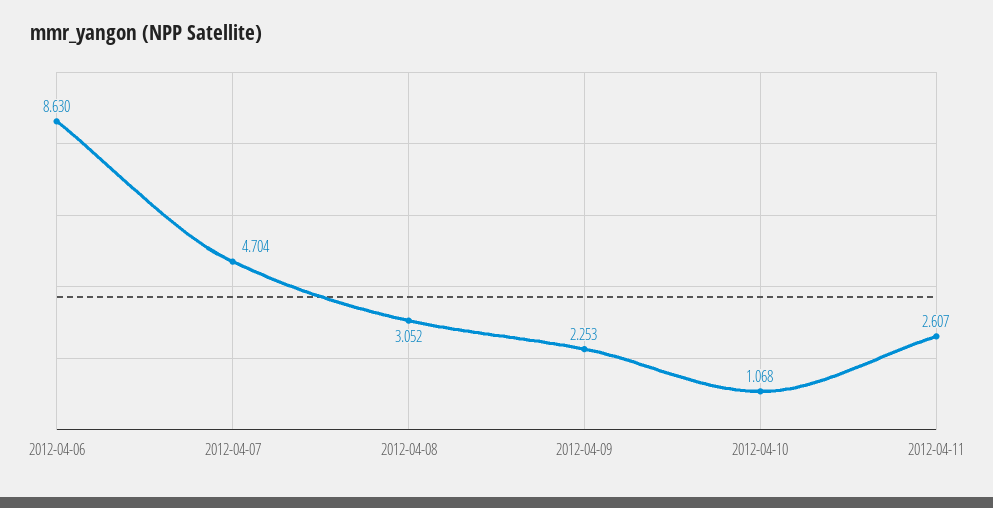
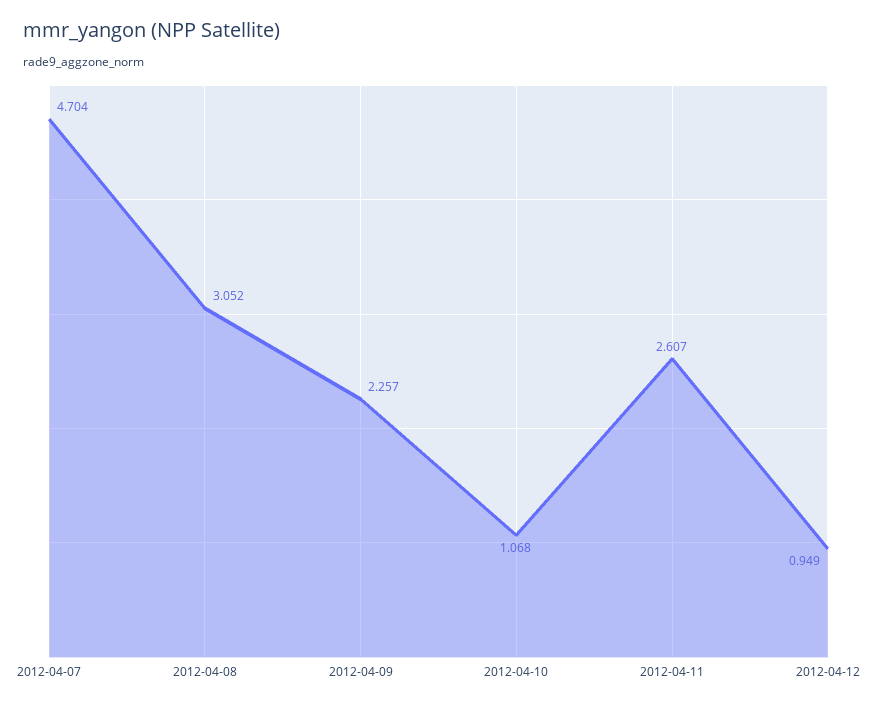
2012-04-06: 8.63 -> none
2012-04-09: 2.253 -> 2.257
2012-04-12: none -> 0.949

